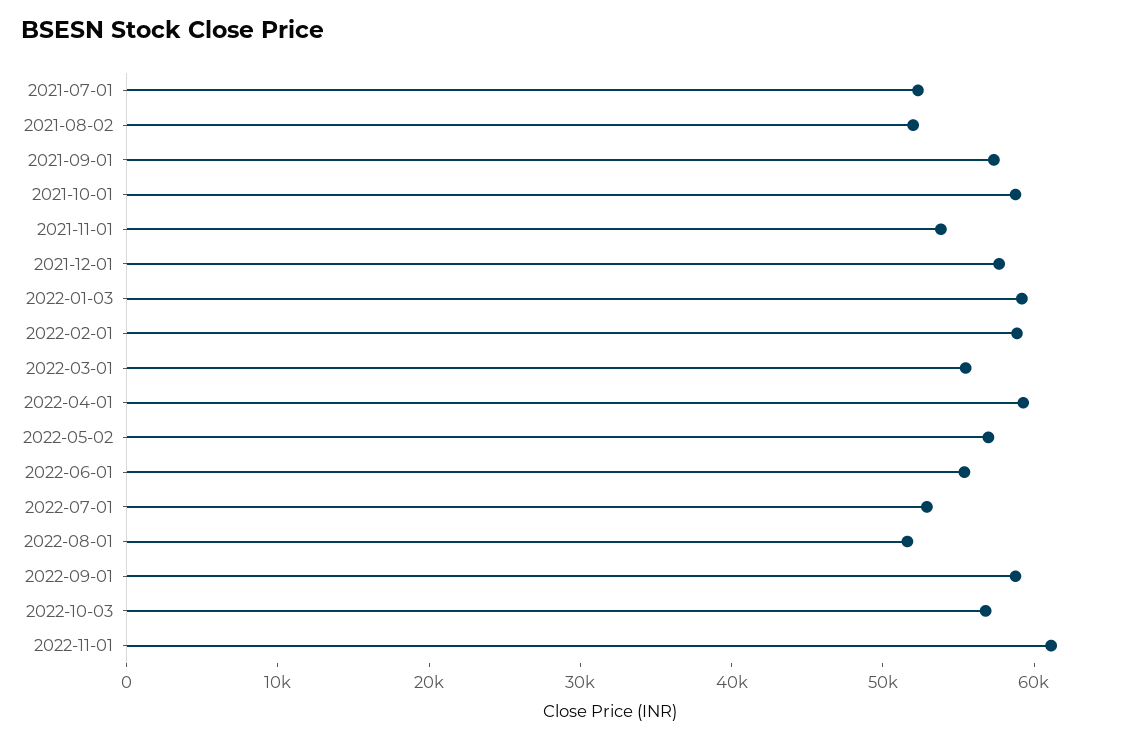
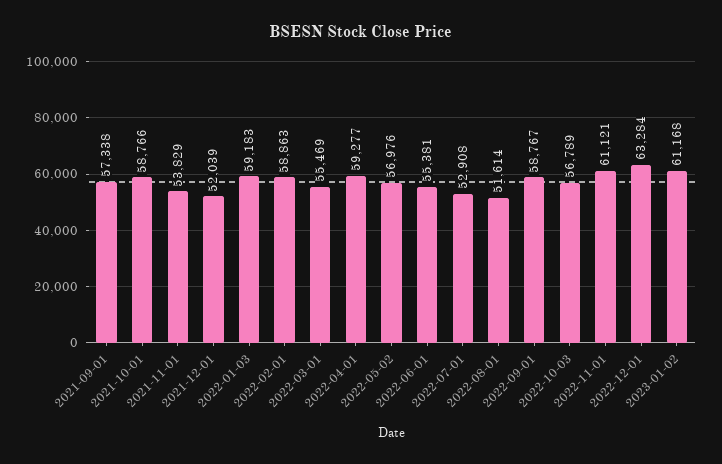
2021-07-01: 52000 -> none
2021-08-02: 52000 -> none
2021-12-01: 58000 -> 52039
2022-12-01: none -> 63284
2023-01-02: none -> 61168

